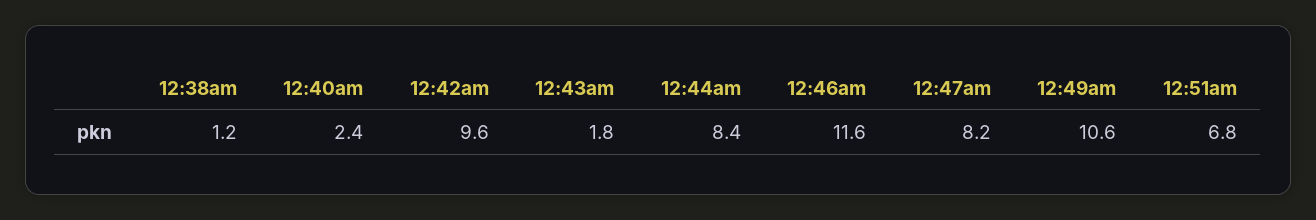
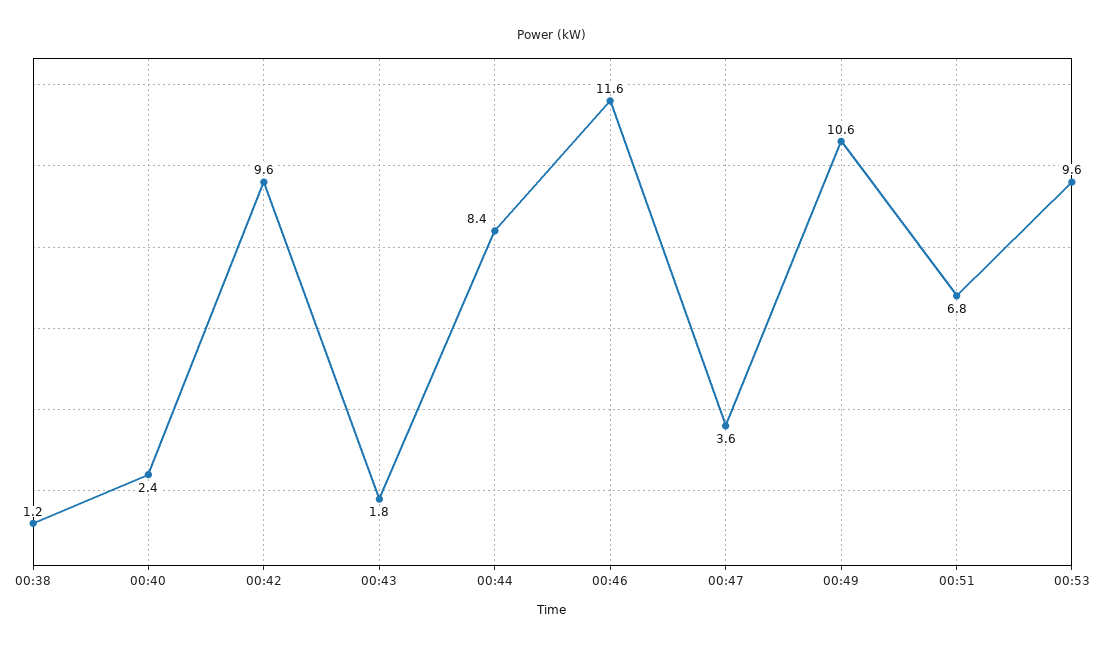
12:47am: 8.2 -> 3.6
00:53: none -> 9.6

